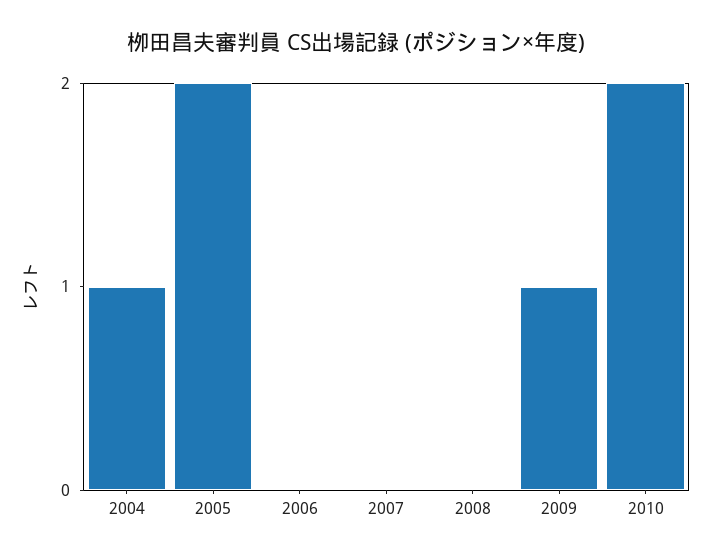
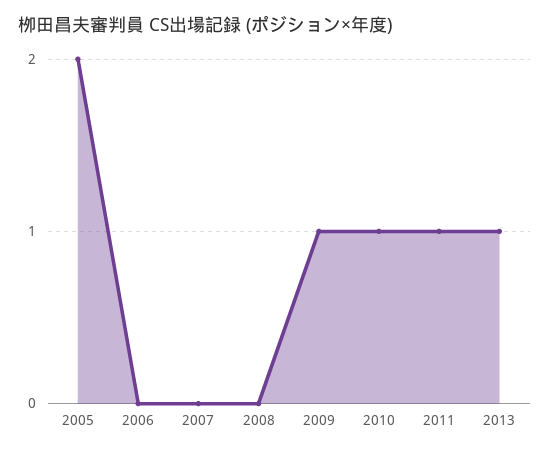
2004: 1 -> none
2010: 2 -> 1
2011: none -> 1
2013: none -> 1

